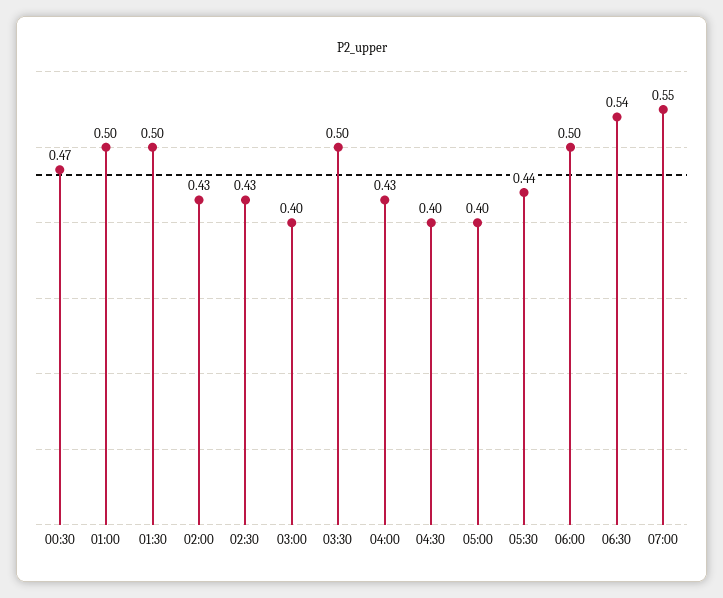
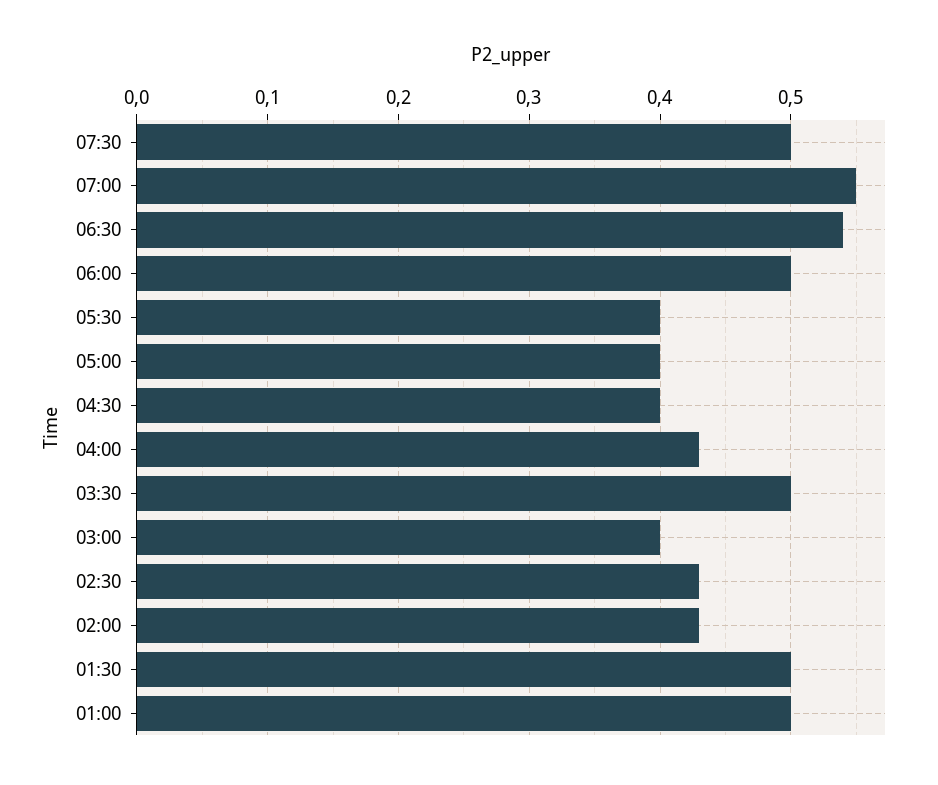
00:30: 0.47 -> none
05:30: 0.44 -> 0.4
07:30: none -> 0.5

